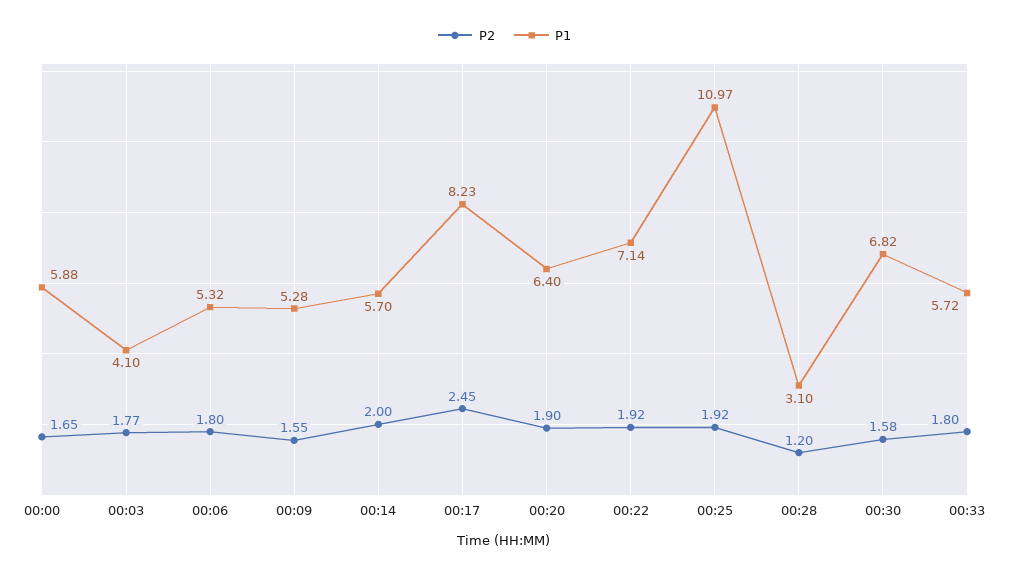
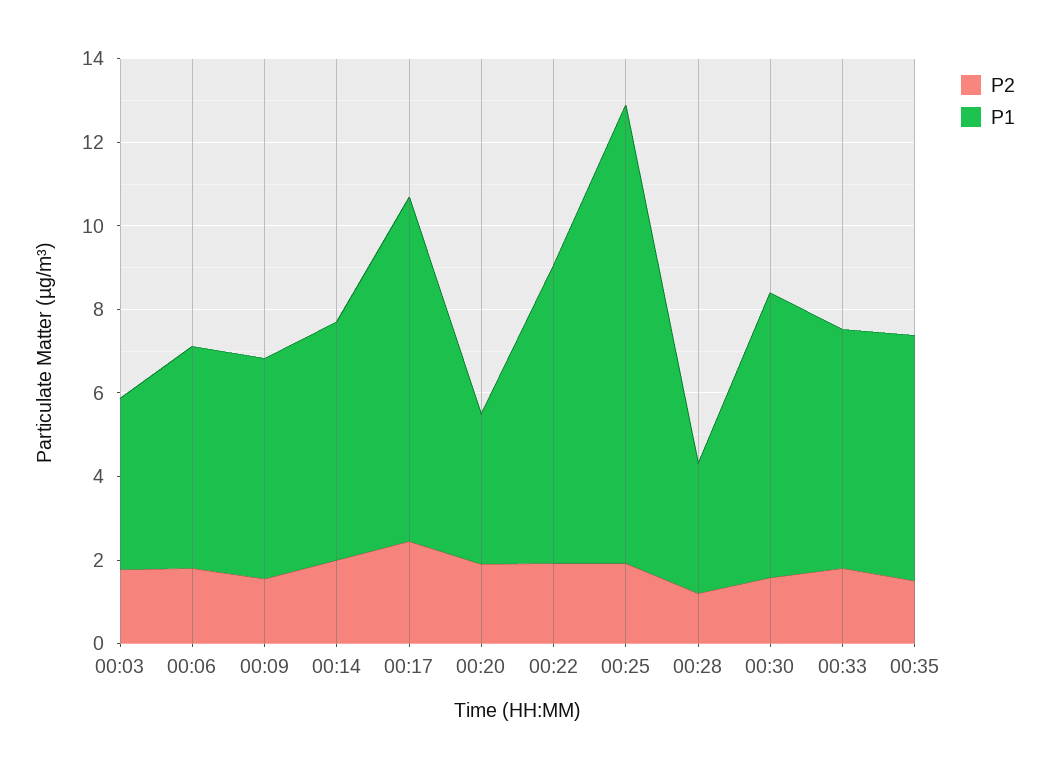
P2, 00:00: 1.65 -> none
P1, 00:00: 5.88 -> none
P1, 00:20: 6.4 -> 3.5
P2, 00:35: none -> 1.5
P1, 00:35: none -> 6

